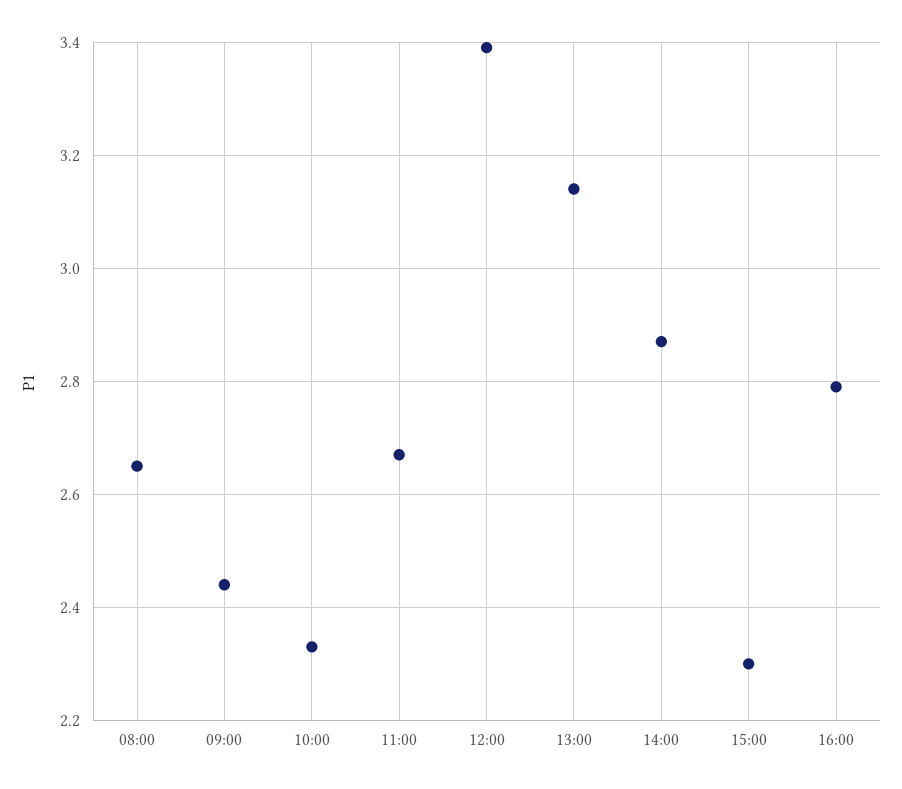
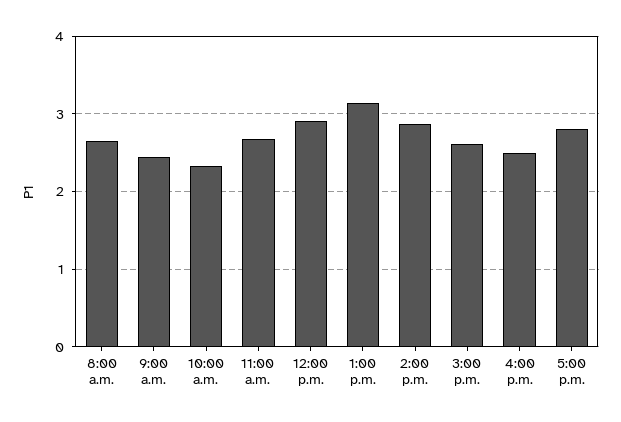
12:00: 3.4 -> 2.9
15:00: 2.3 -> 2.6
16:00: 2.8 -> 2.5
5:00 p.m.: none -> 2.8

